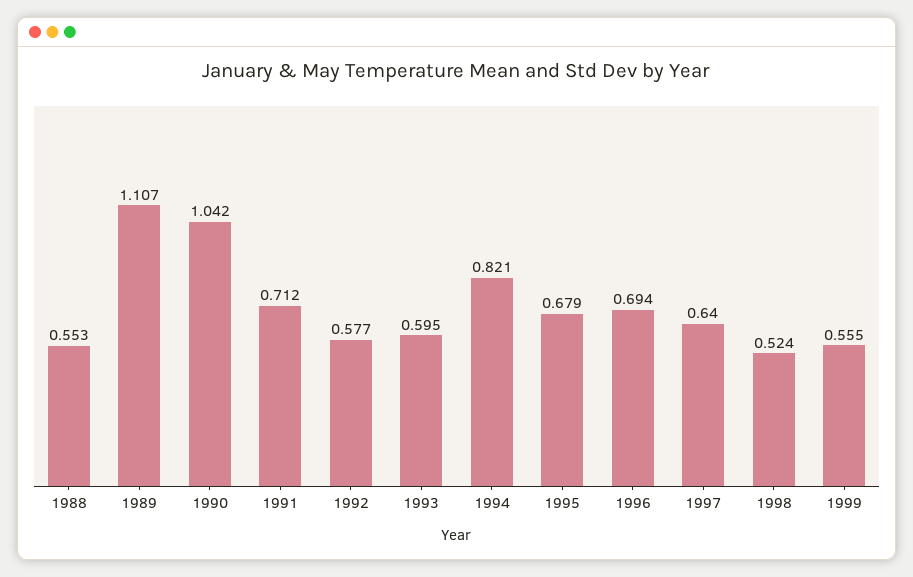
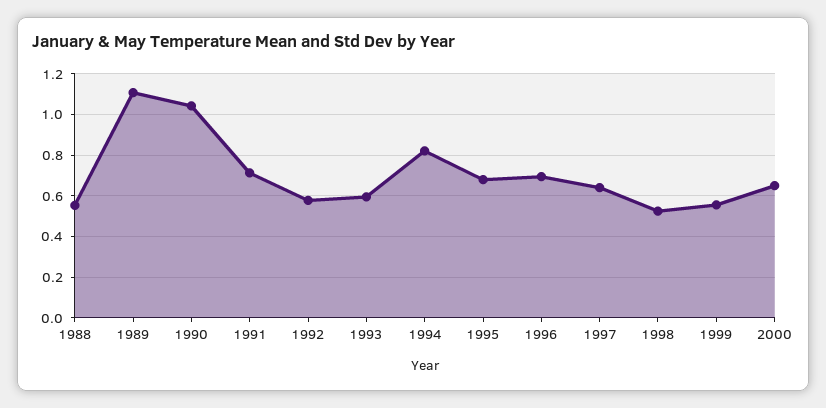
2000: none -> 0.65

